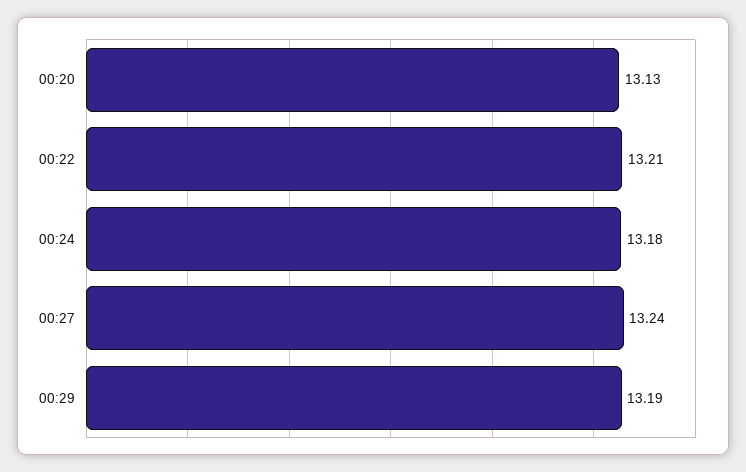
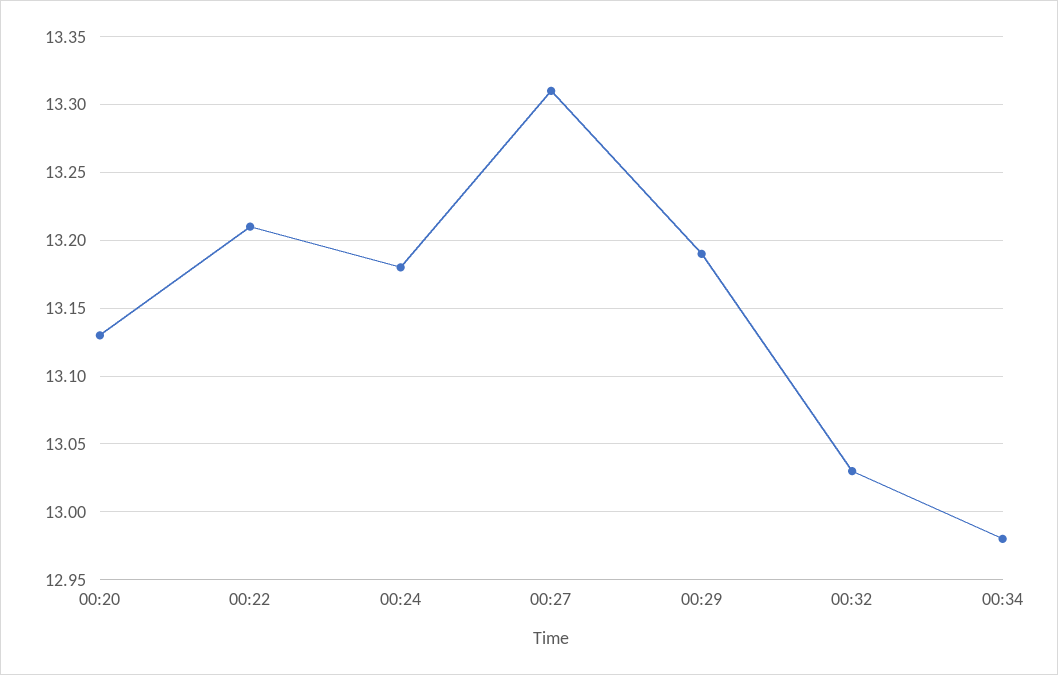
00:27: 13.24 -> 13.31
00:32: none -> 13.03
00:34: none -> 12.98

